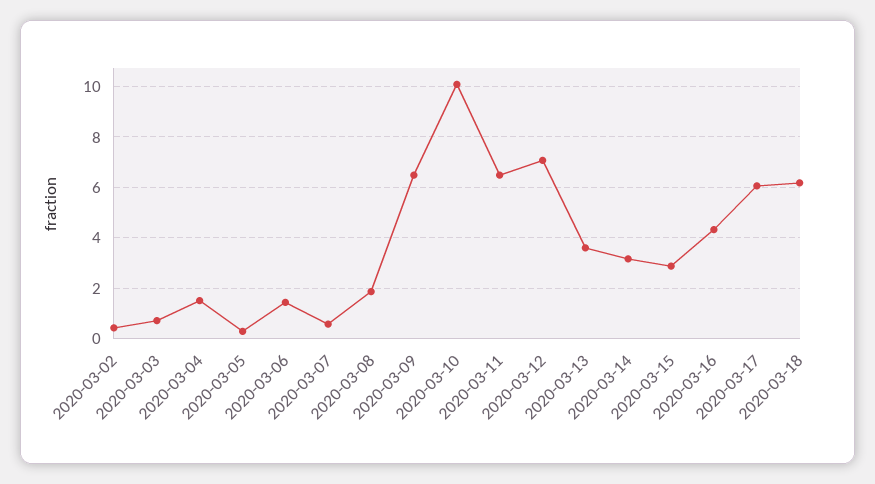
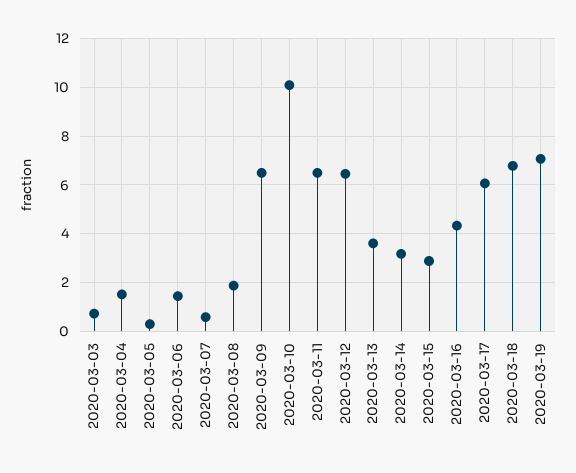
2020-03-02: 0.5 -> none
2020-03-12: 7 -> 6.5
2020-03-18: 6.25 -> 6.75
2020-03-19: none -> 7

